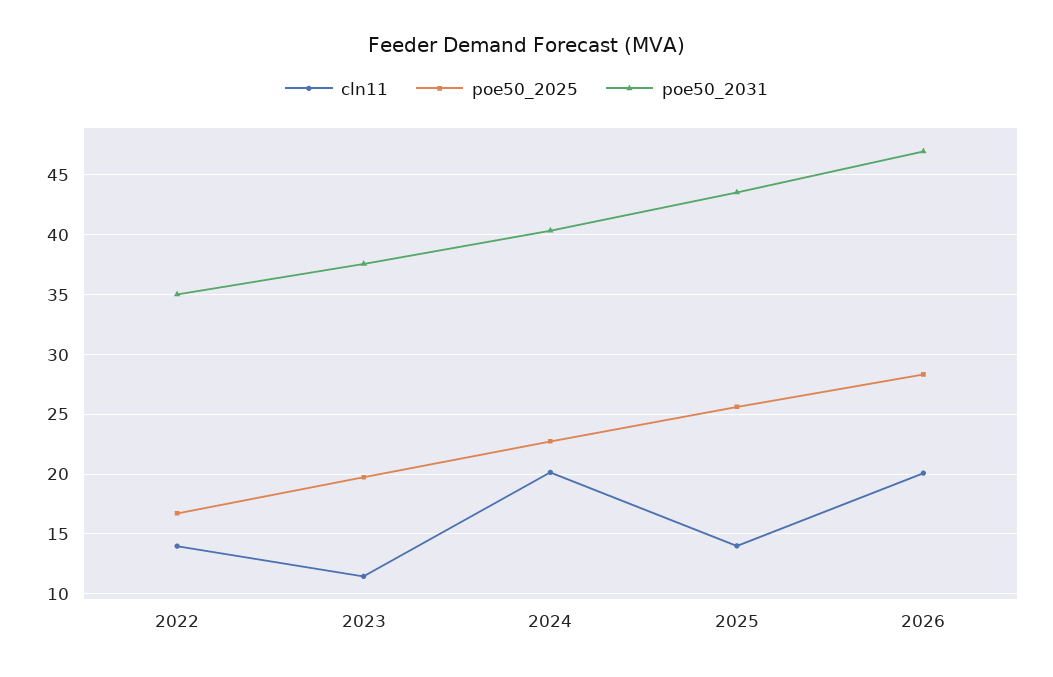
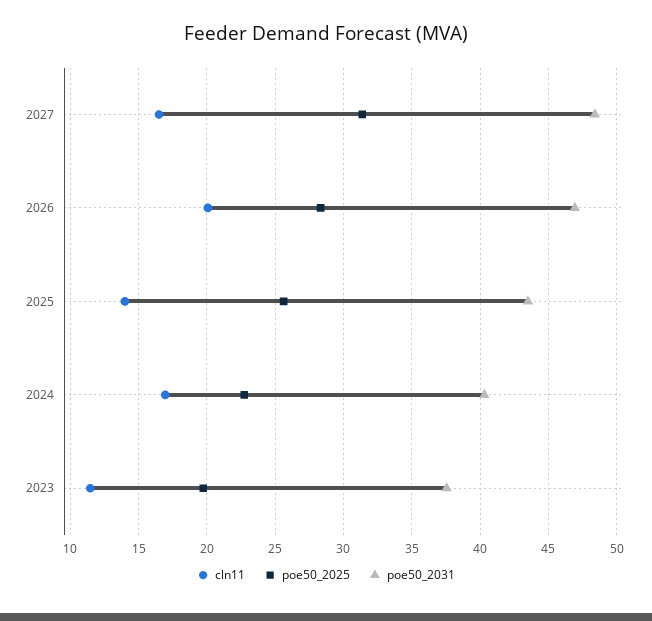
cln11, 2022: 14 -> none
poe50_2025, 2022: 17 -> none
poe50_2031, 2022: 35 -> none
cln11, 2024: 20 -> 17
cln11, 2027: none -> 16.5
poe50_2025, 2027: none -> 31.5
poe50_2031, 2027: none -> 48.5

